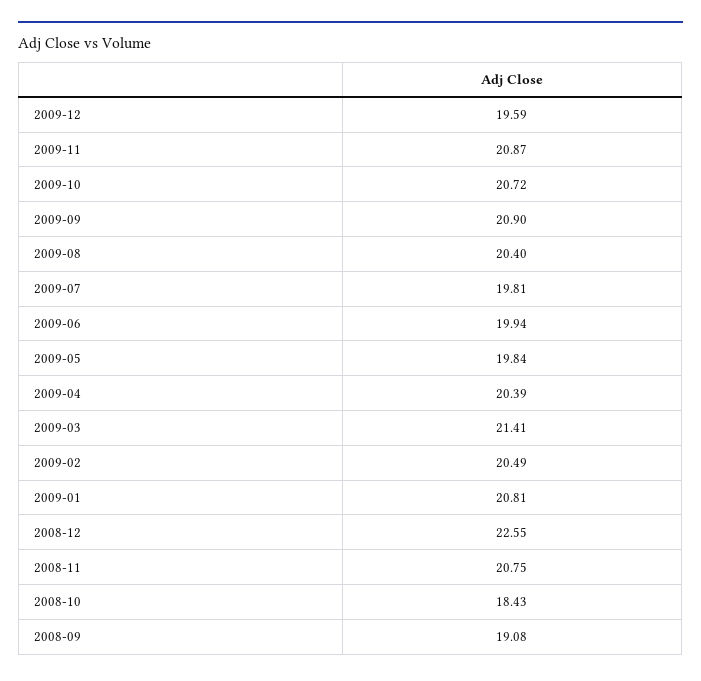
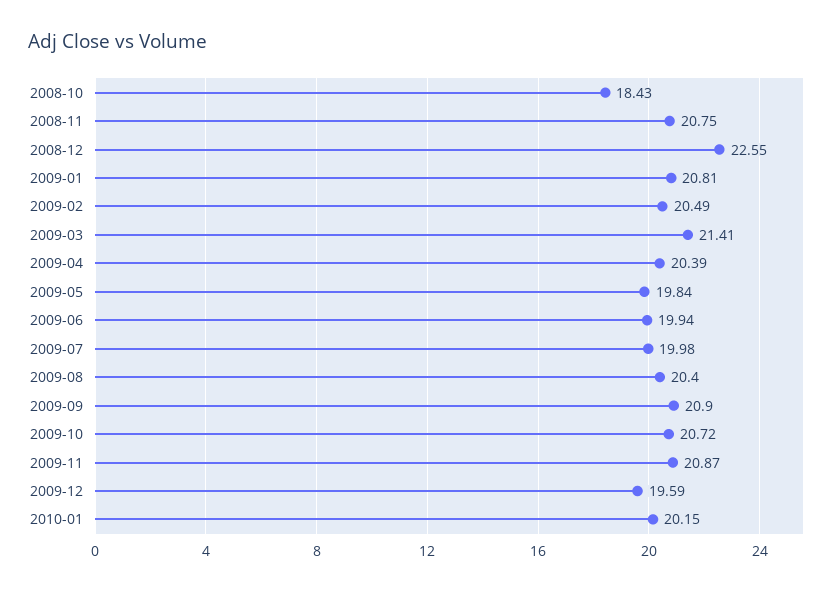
2009-07: 19.81 -> 19.98
2008-09: 19.08 -> none
2010-01: none -> 20.15

